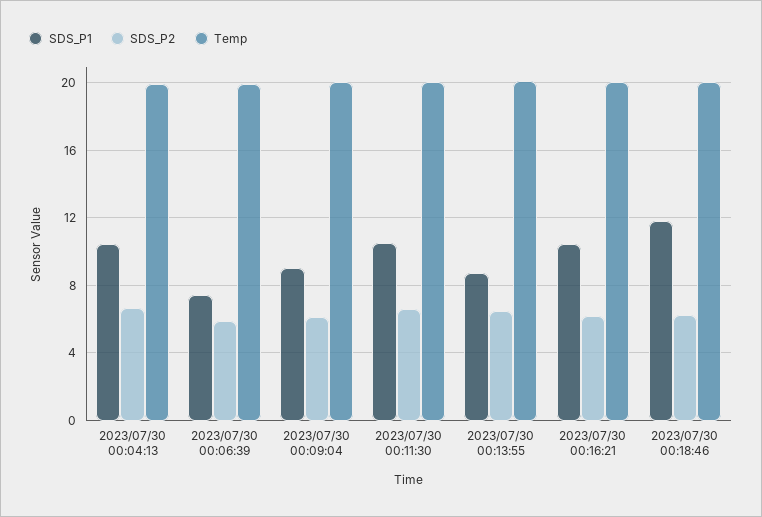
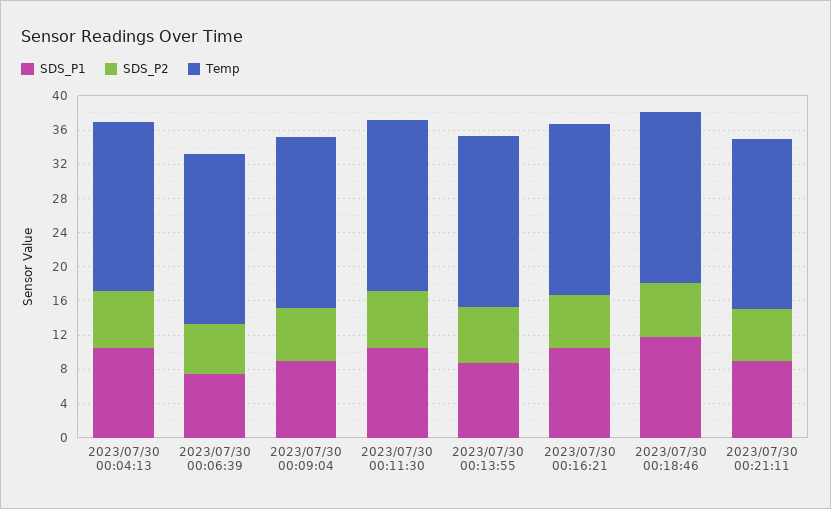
SDS_P1, 2023/07/30 00:21:11: none -> 9
SDS_P2, 2023/07/30 00:21:11: none -> 6
Temp, 2023/07/30 00:21:11: none -> 20

